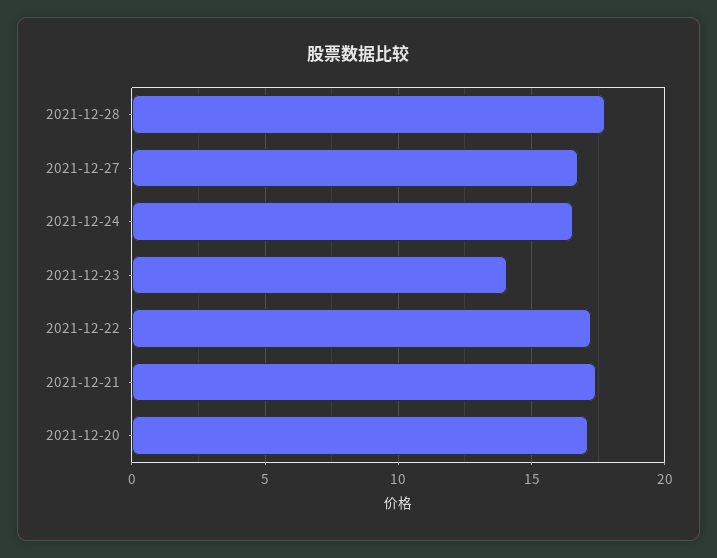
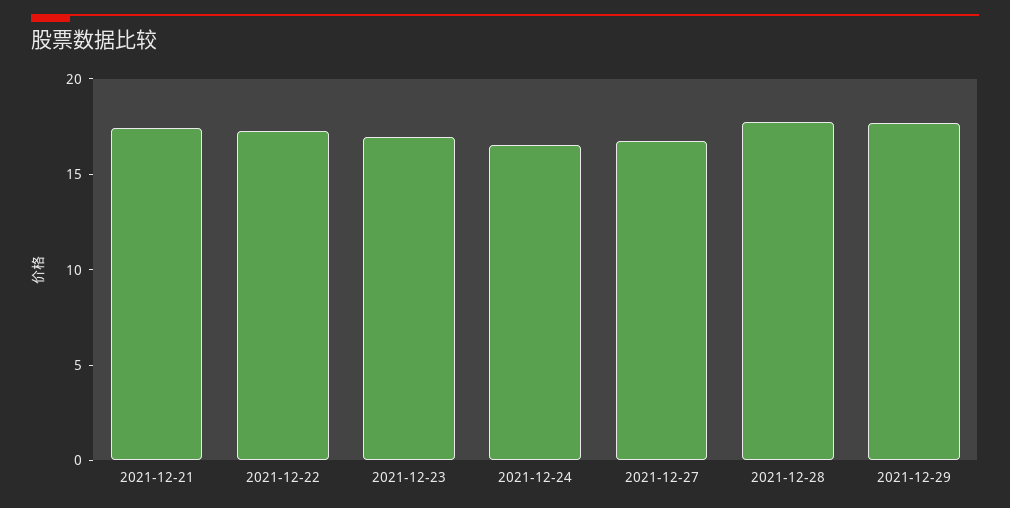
2021-12-23: 14 -> 17
2021-12-20: 17 -> none
2021-12-29: none -> 18

